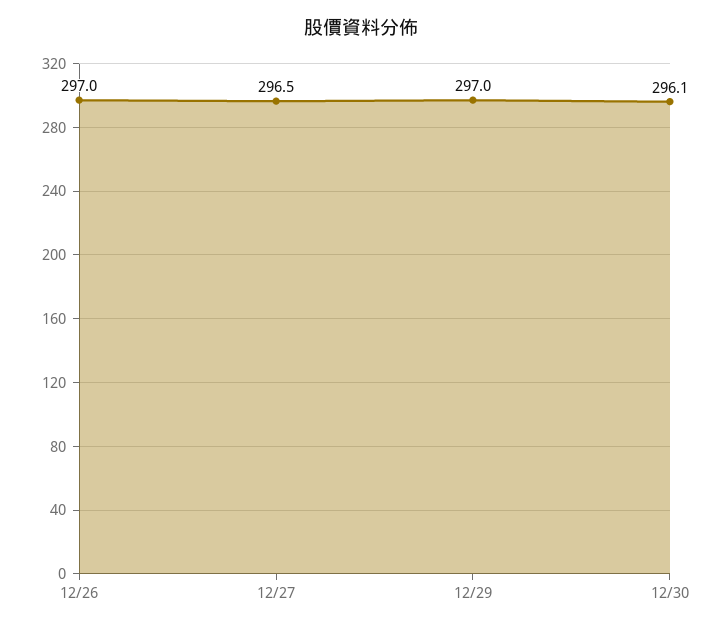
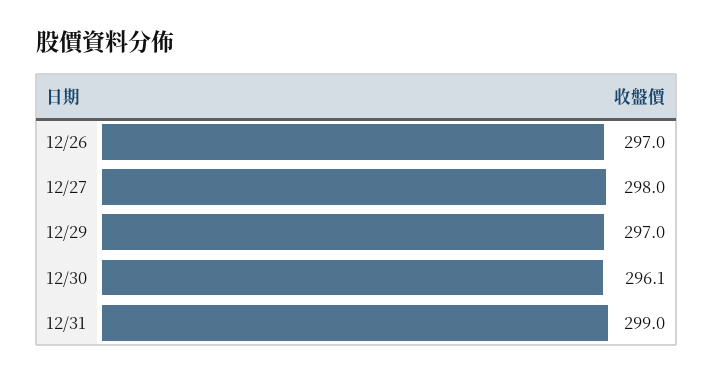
12/27: 296.5 -> 298
12/31: none -> 299

